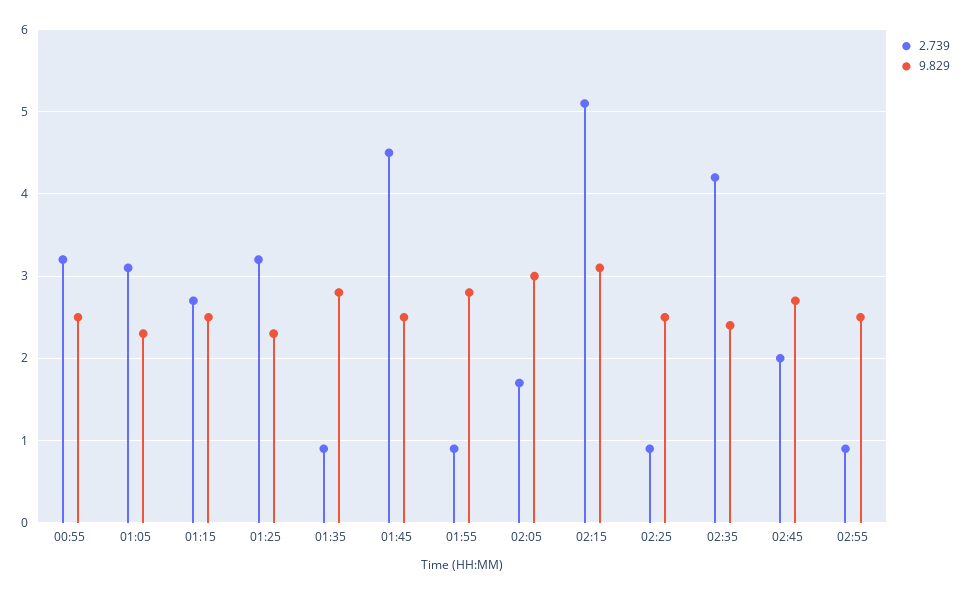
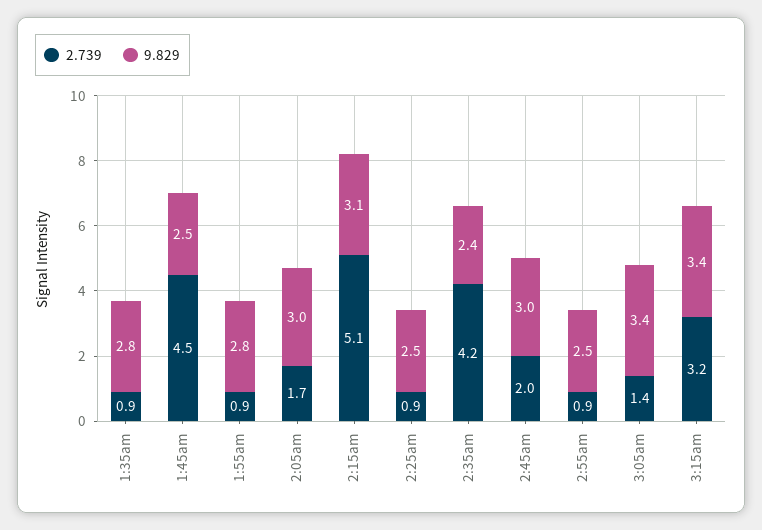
2.739, 00:55: 3.2 -> none
9.829, 00:55: 2.5 -> none
2.739, 01:05: 3.1 -> none
9.829, 01:05: 2.3 -> none
2.739, 01:15: 2.7 -> none
9.829, 01:15: 2.5 -> none
2.739, 01:25: 3.2 -> none
9.829, 01:25: 2.3 -> none
9.829, 02:45: 2.7 -> 3
2.739, 3:05am: none -> 1.4
9.829, 3:05am: none -> 3.4
2.739, 3:15am: none -> 3.2
9.829, 3:15am: none -> 3.4

